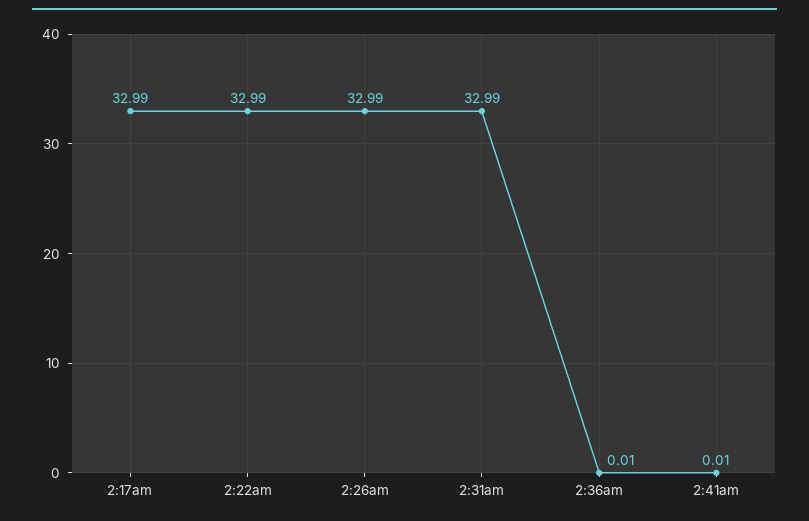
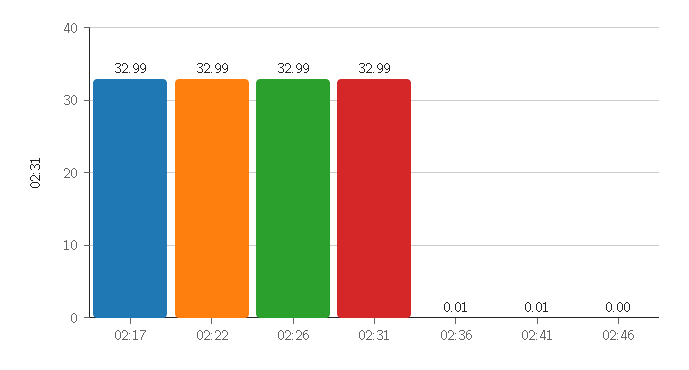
02:46: none -> 0

